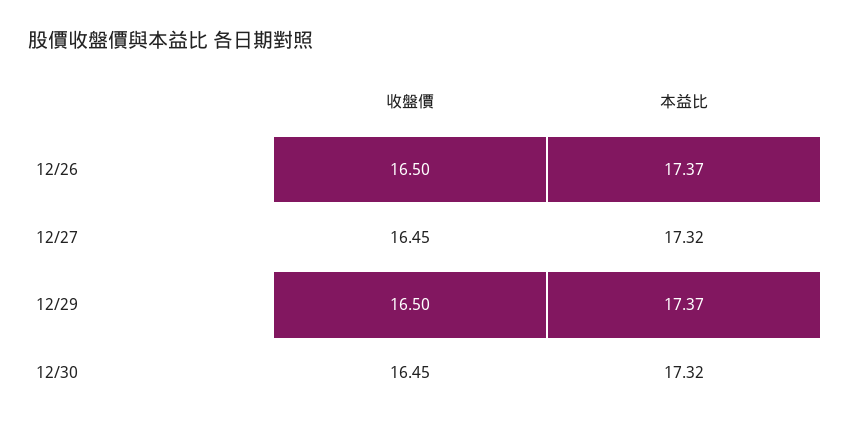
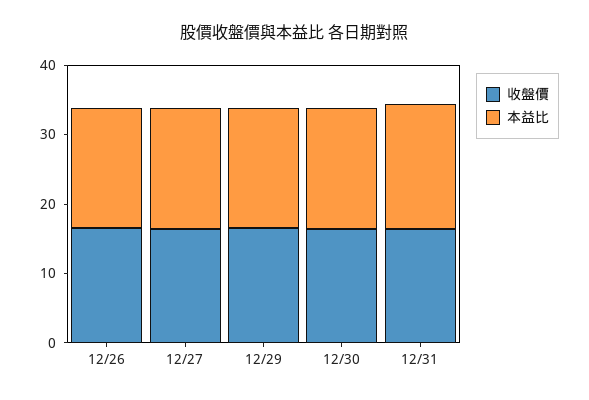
收盤價, 12/31: none -> 16
本益比, 12/31: none -> 18

